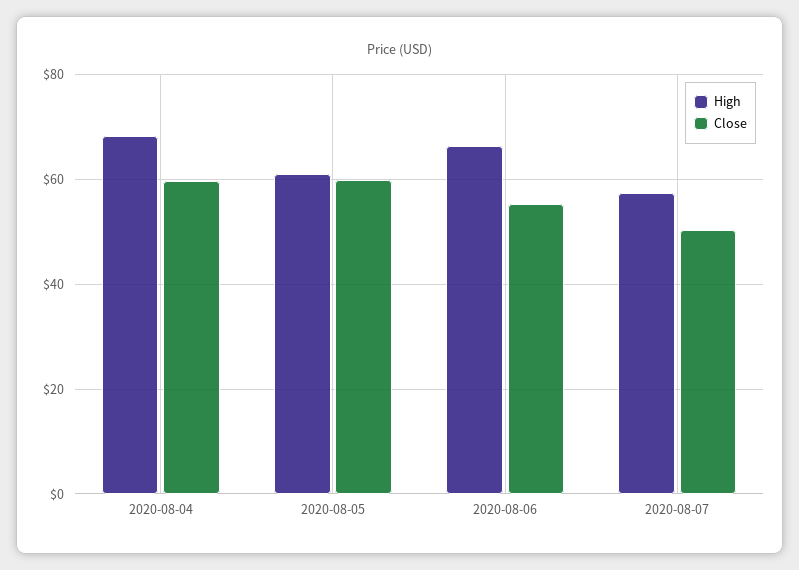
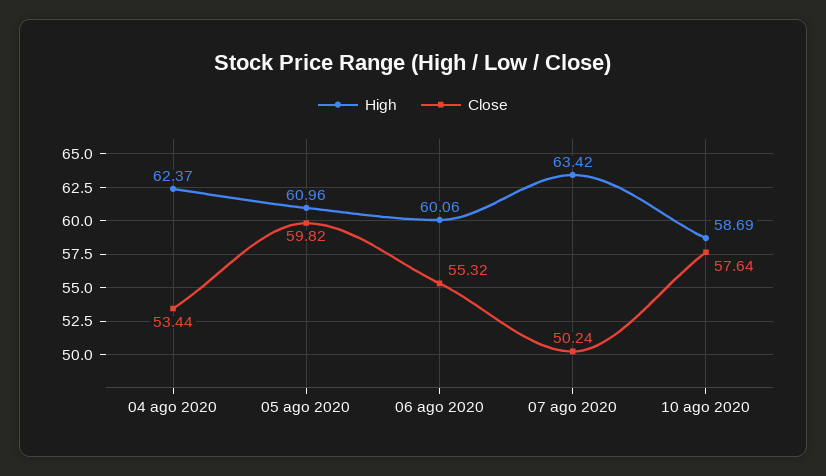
High, 2020-08-04: 68 -> 62.37
Close, 2020-08-04: 60 -> 53.44
High, 2020-08-06: 66 -> 60.06
High, 2020-08-07: 58 -> 63.42
High, 10 ago 2020: none -> 58.69
Close, 10 ago 2020: none -> 57.64

